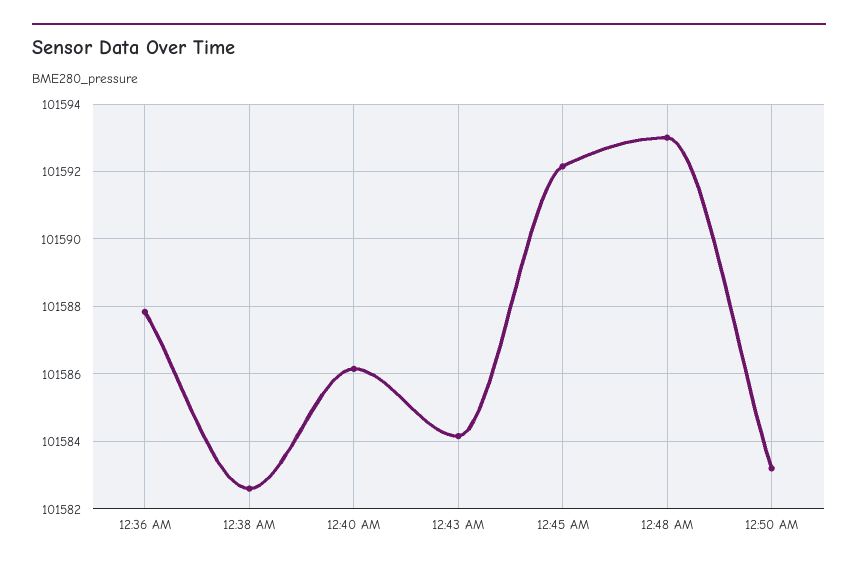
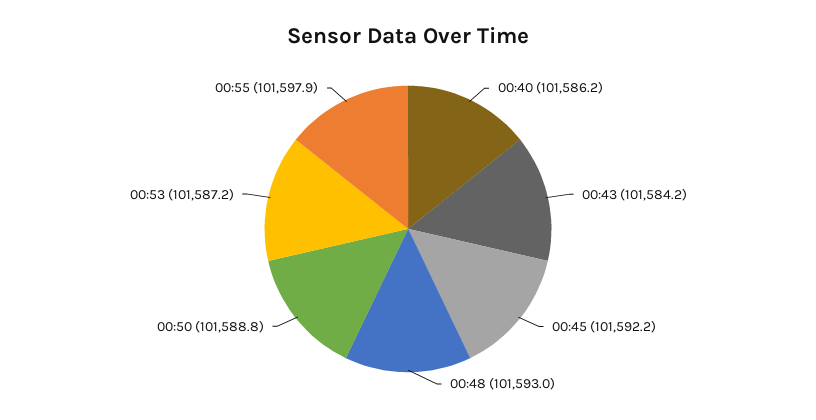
12:36 AM: 101587.8 -> none
12:38 AM: 101582.6 -> none
12:50 AM: 101583.2 -> 101588.8
00:53: none -> 101587.2
00:55: none -> 101597.9

